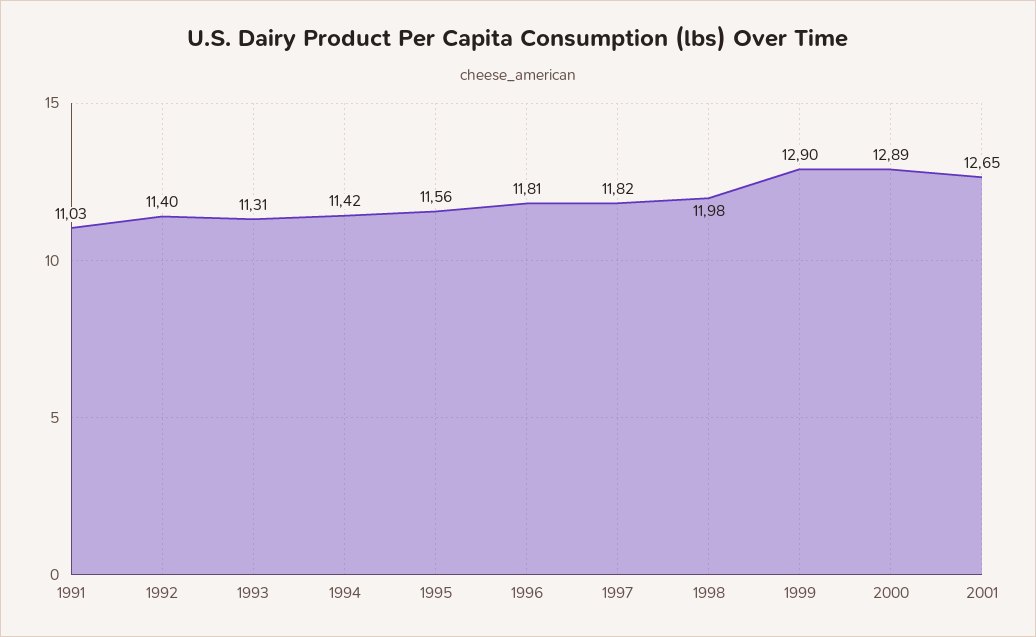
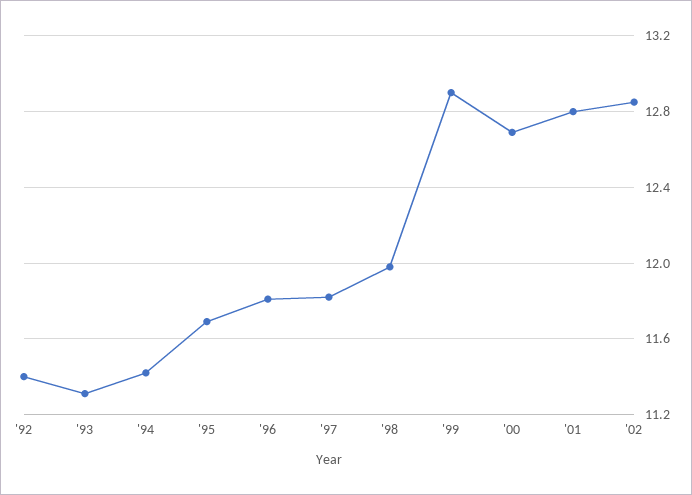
1991: 11.03 -> none
1995: 11.56 -> 11.7
2000: 12.89 -> 12.7
2001: 12.65 -> 12.8
'02: none -> 12.85

